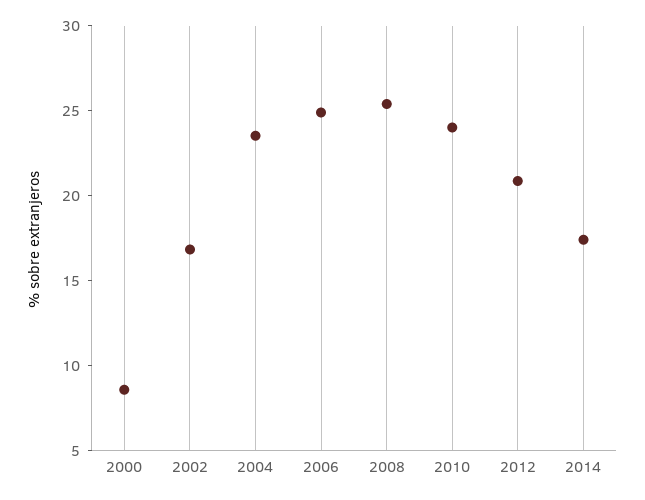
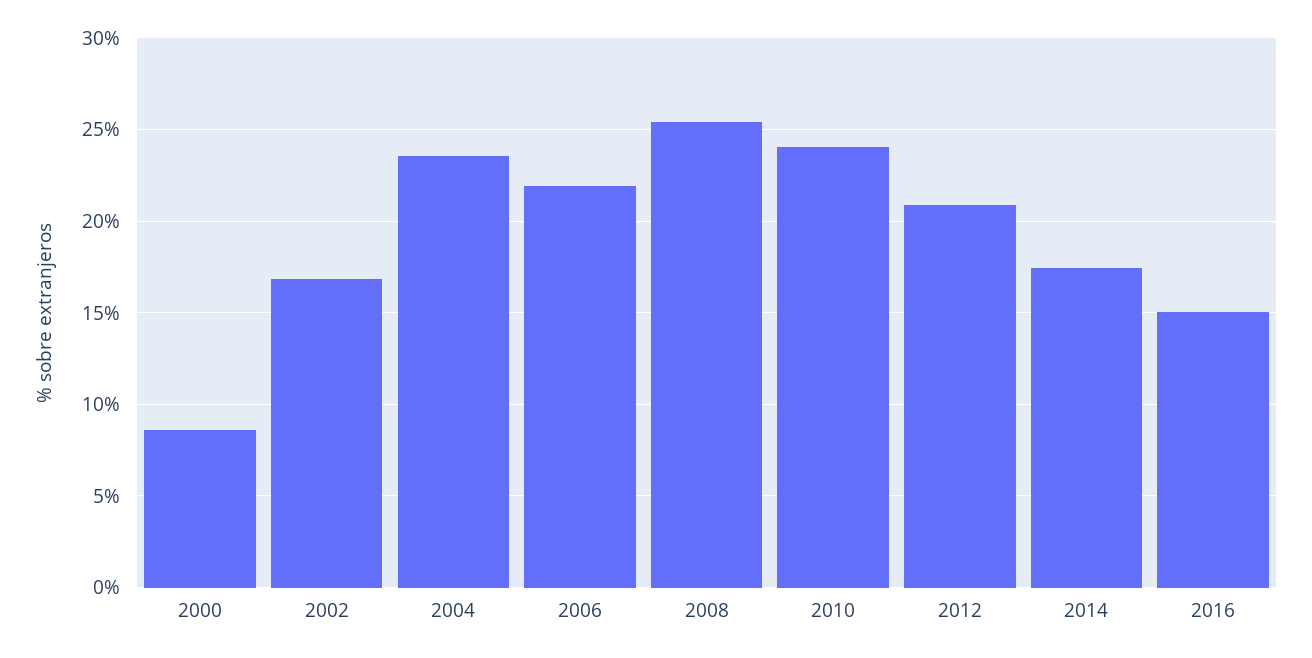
2006: 25 -> 22
2016: none -> 15

